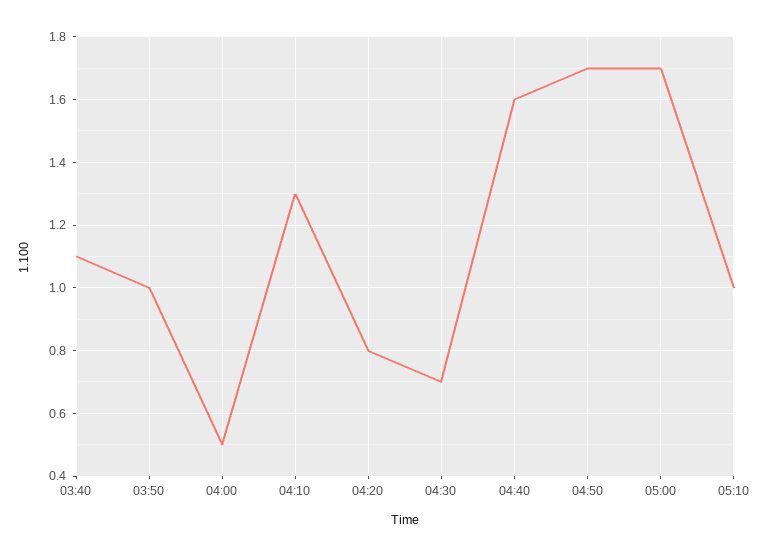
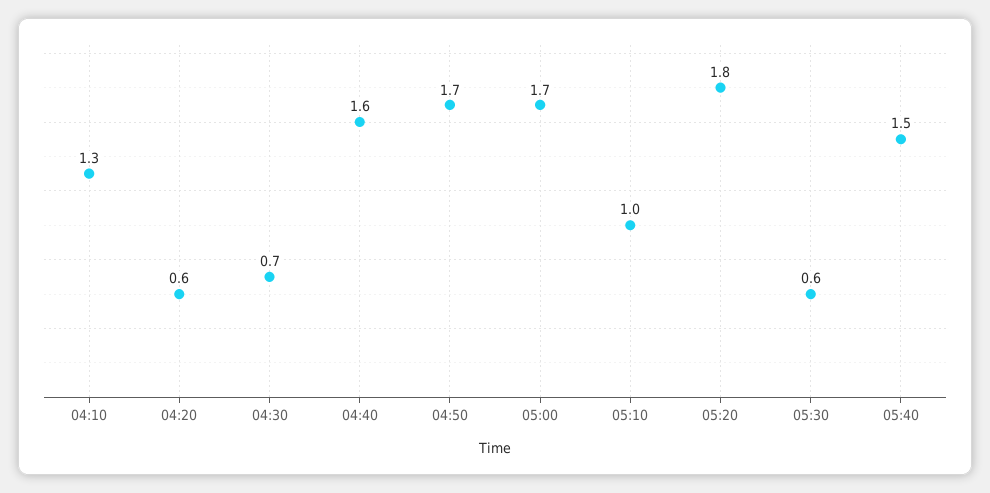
03:40: 1.1 -> none
03:50: 1 -> none
04:00: 0.5 -> none
04:20: 0.8 -> 0.6
05:20: none -> 1.8
05:30: none -> 0.6
05:40: none -> 1.5

